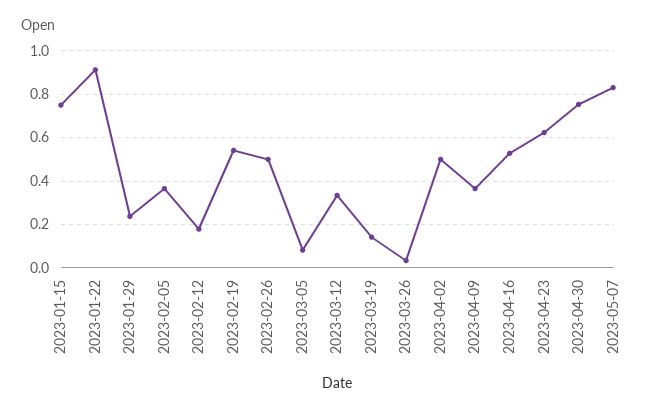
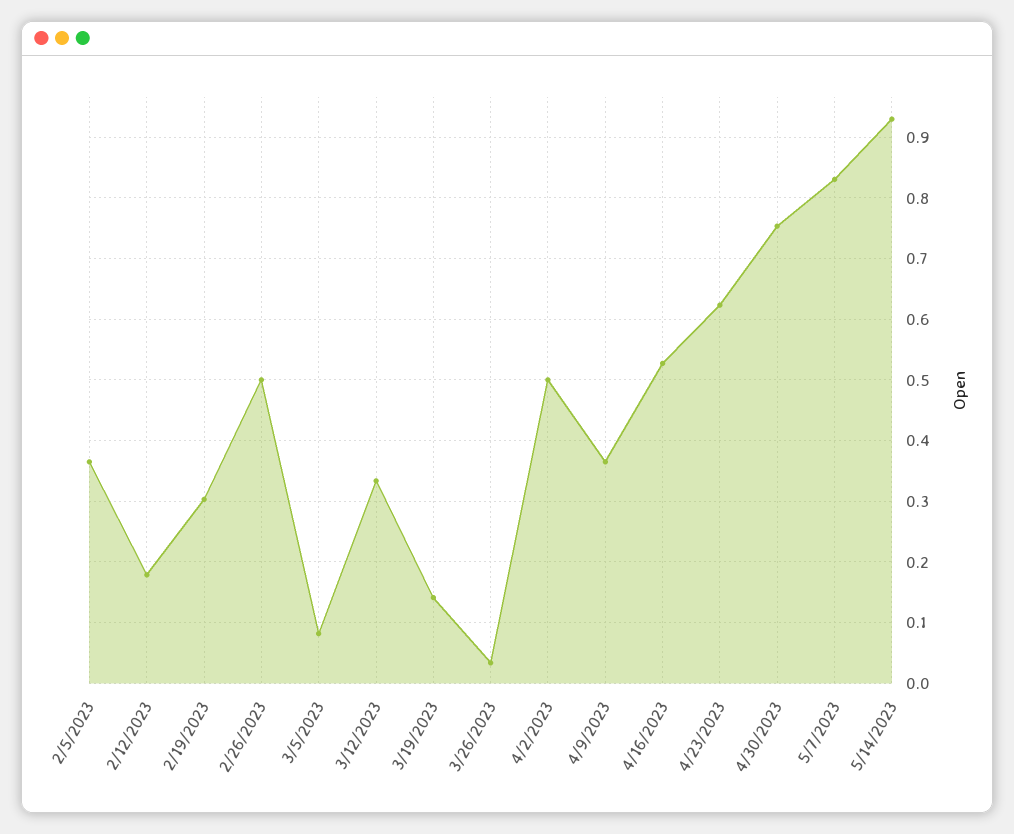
2023-01-15: 0.75 -> none
2023-01-22: 0.9 -> none
2023-01-29: 0.25 -> none
2023-02-19: 0.55 -> 0.3
5/14/2023: none -> 0.93

